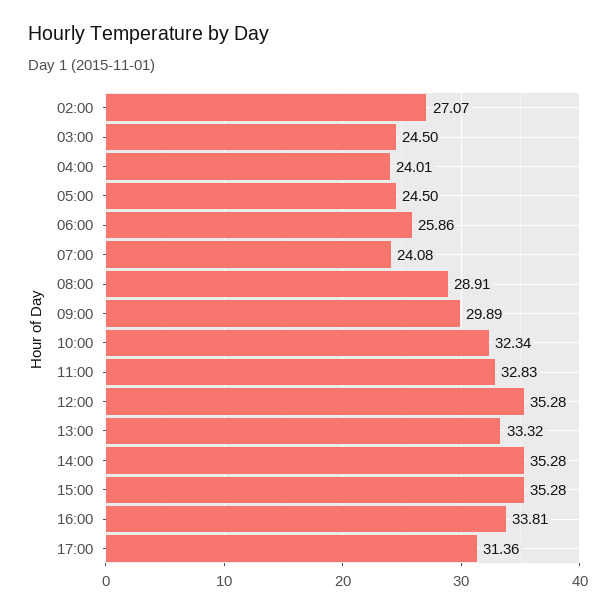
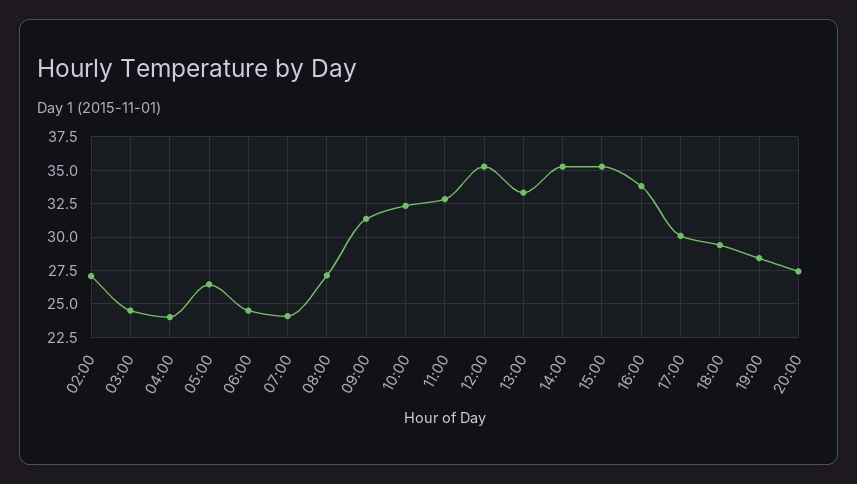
05:00: 24.5 -> 26.5
06:00: 25.86 -> 24.5
08:00: 28.91 -> 27
09:00: 29.89 -> 31.5
17:00: 31.36 -> 30
18:00: none -> 29.5
19:00: none -> 28.5
20:00: none -> 27.5

